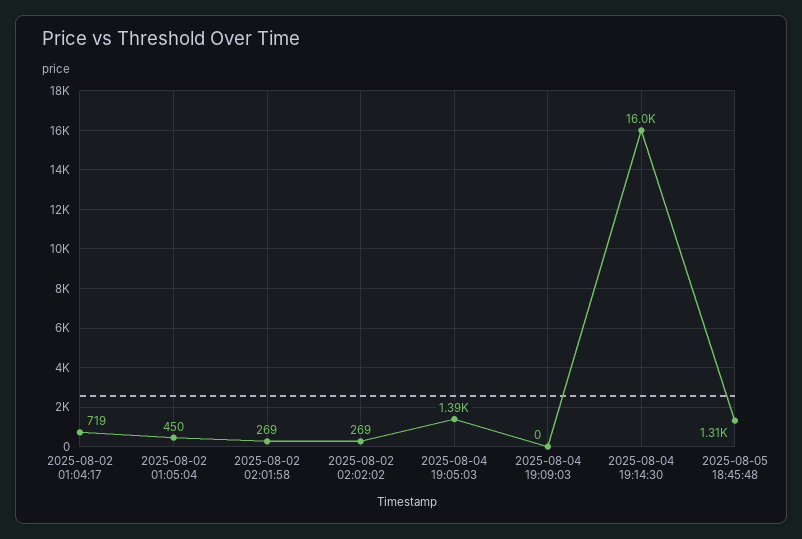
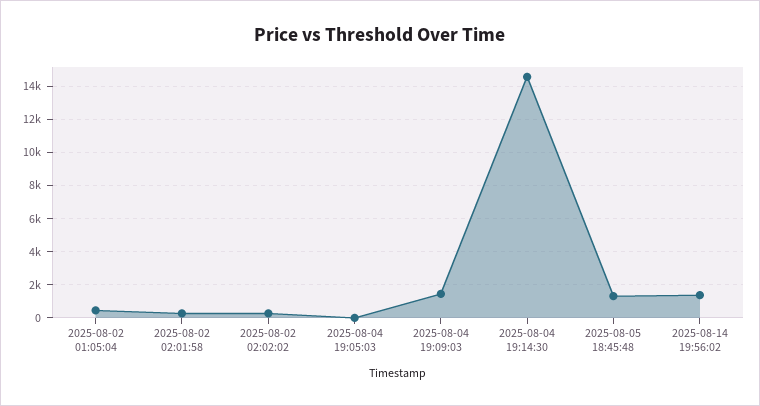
2025-08-02 01:04:17: 719 -> none
2025-08-04 19:05:03: 1390 -> 0
2025-08-04 19:09:03: 0 -> 1500
2025-08-04 19:14:30: 16000 -> 14500
2025-08-14 19:56:02: none -> 1500

